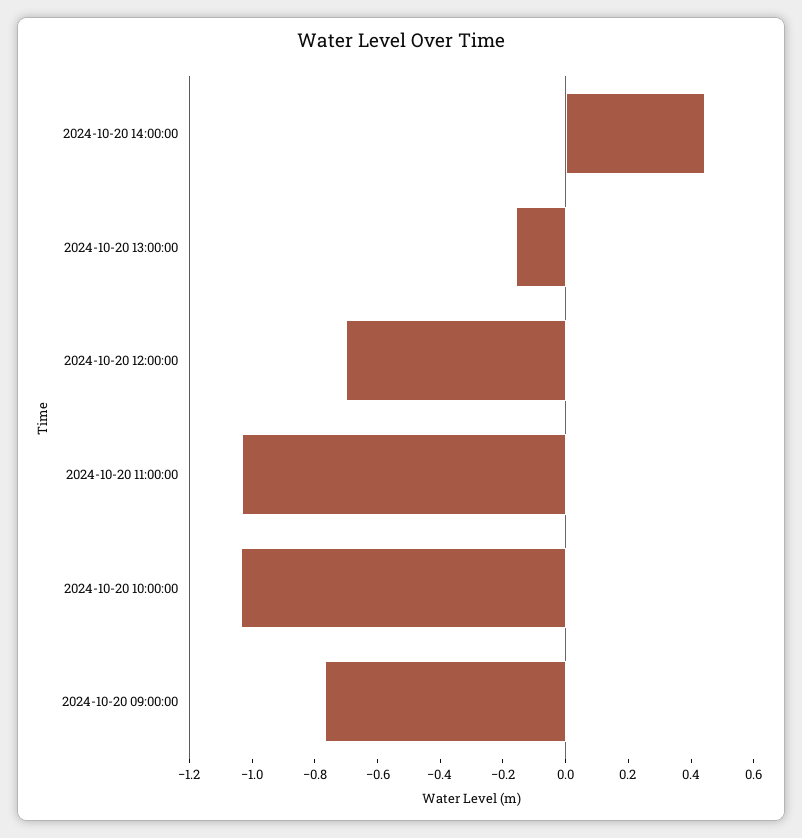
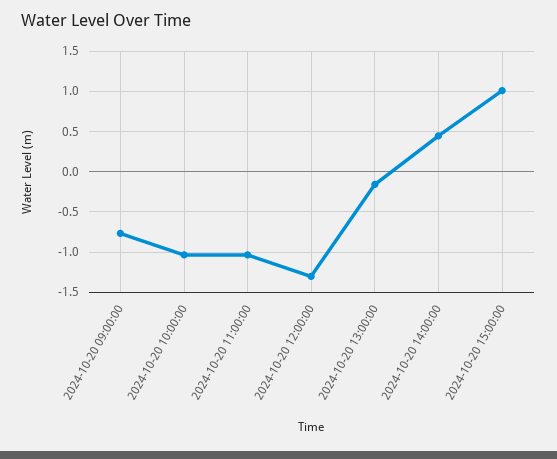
2024-10-20 12:00:00: -0.7 -> -1.3
2024-10-20 15:00:00: none -> 1

